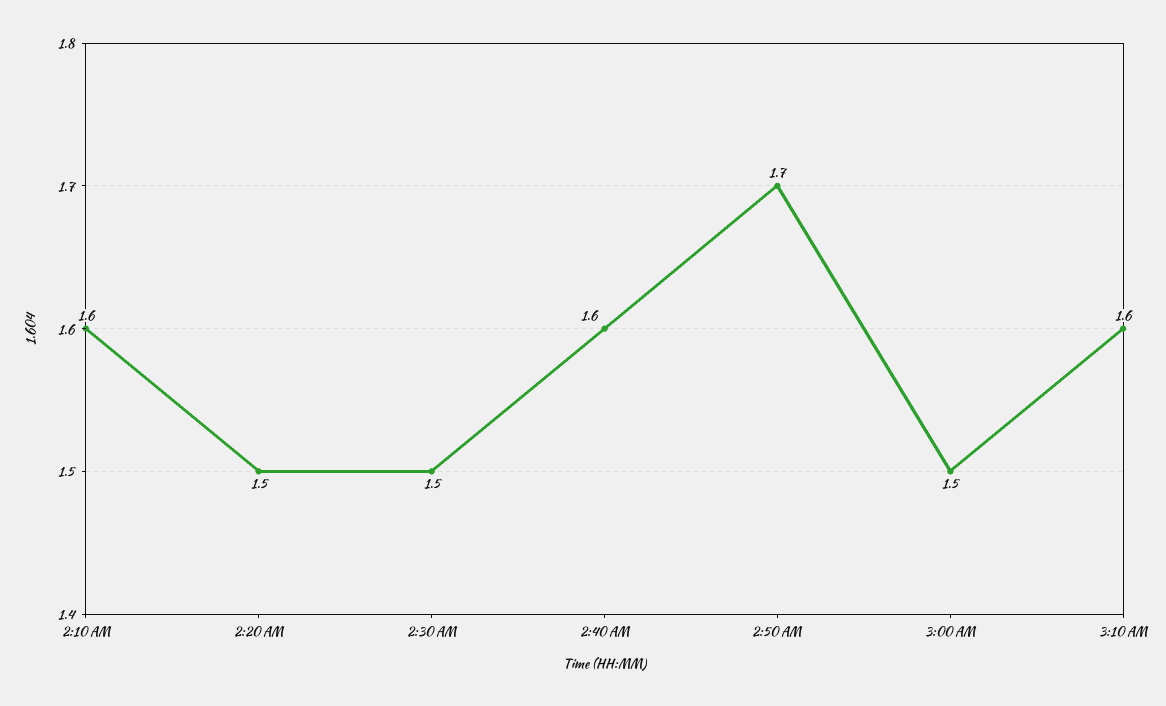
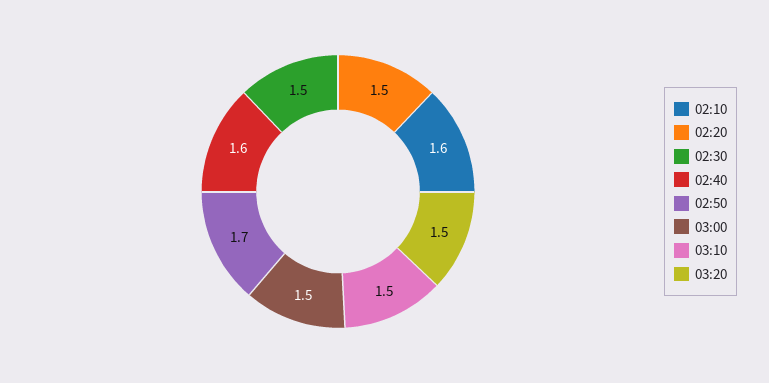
3:10 AM: 1.6 -> 1.5
03:20: none -> 1.5

